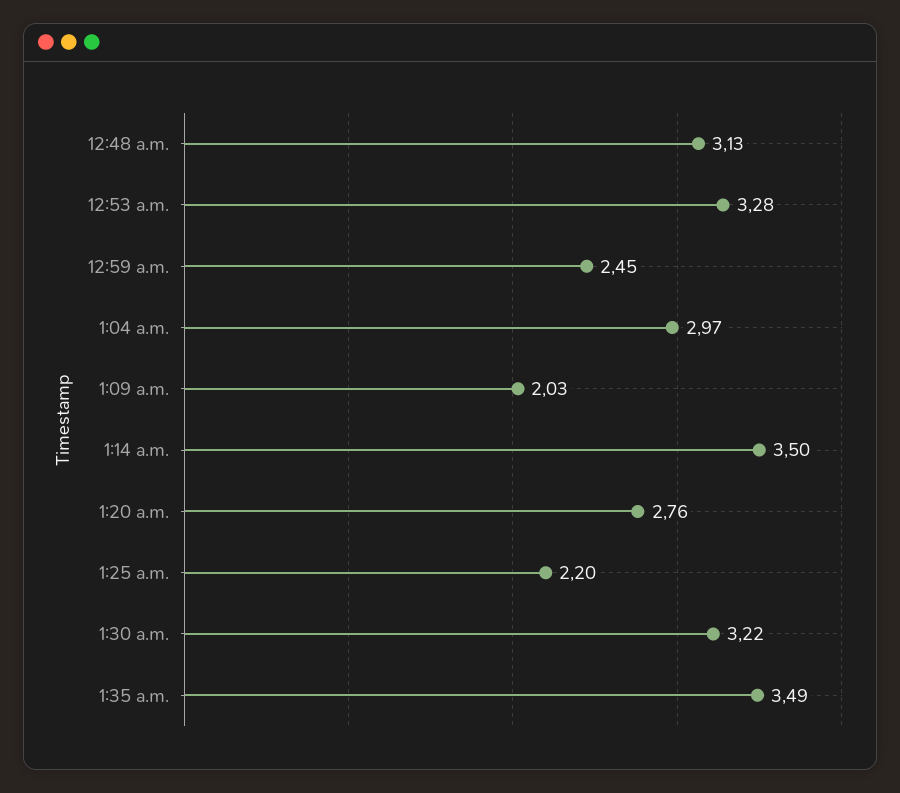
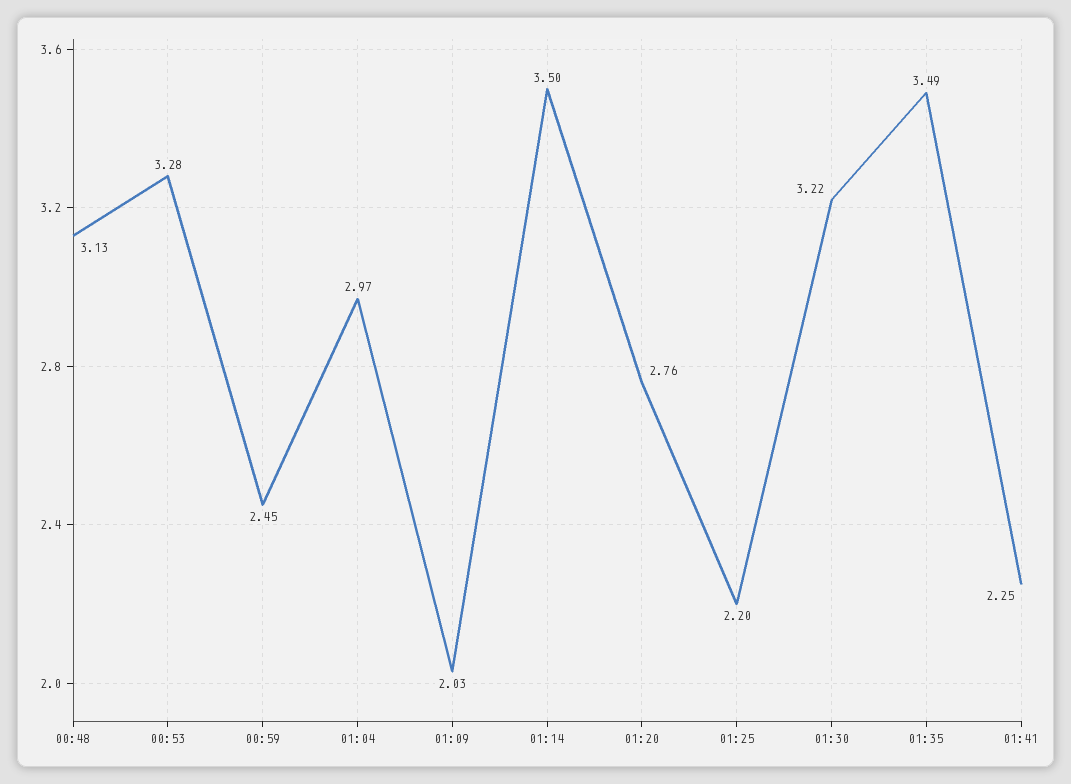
01:41: none -> 2.25

